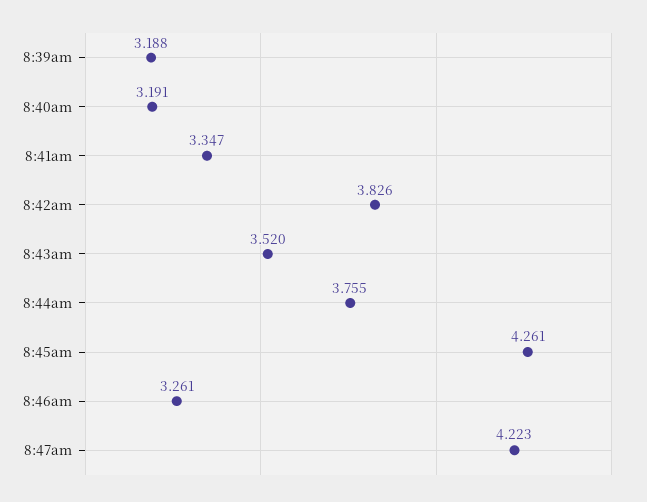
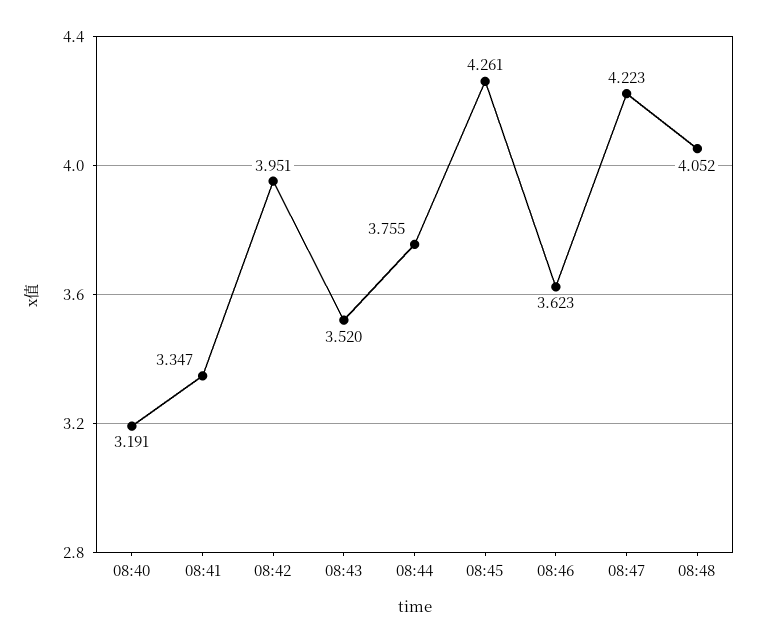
8:39am: 3.188 -> none
8:42am: 3.826 -> 3.951
8:46am: 3.261 -> 3.623
08:48: none -> 4.052

